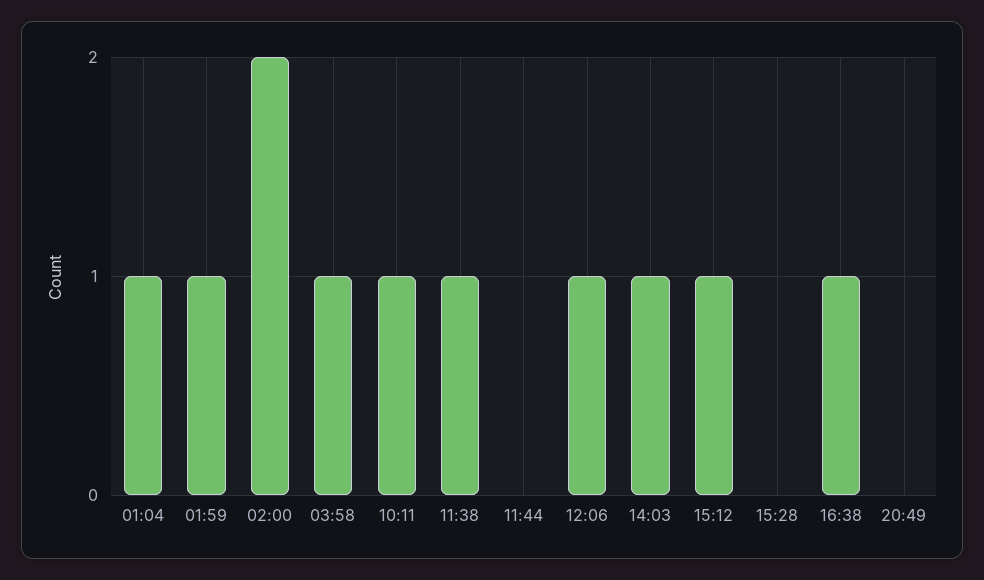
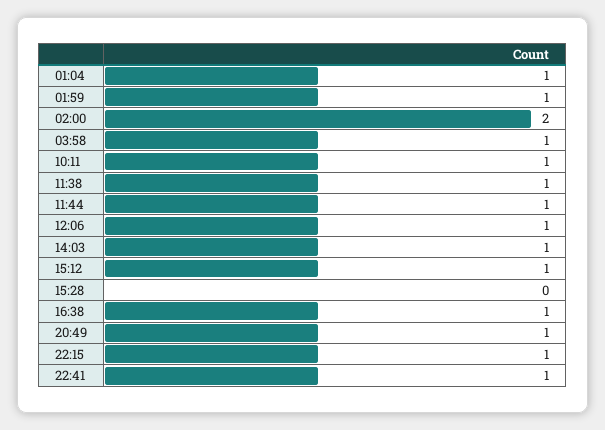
11:44: 0 -> 1
20:49: 0 -> 1
22:15: none -> 1
22:41: none -> 1

